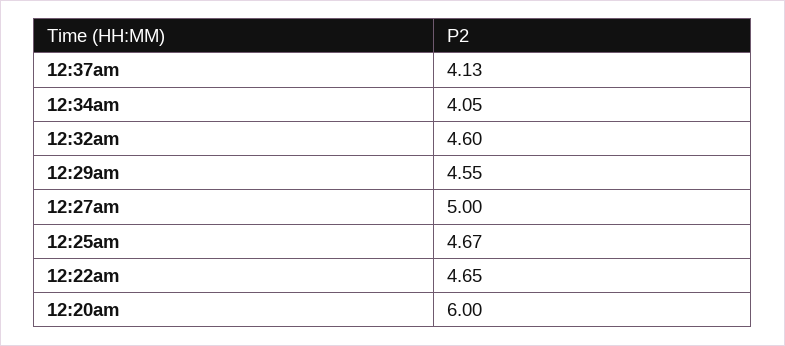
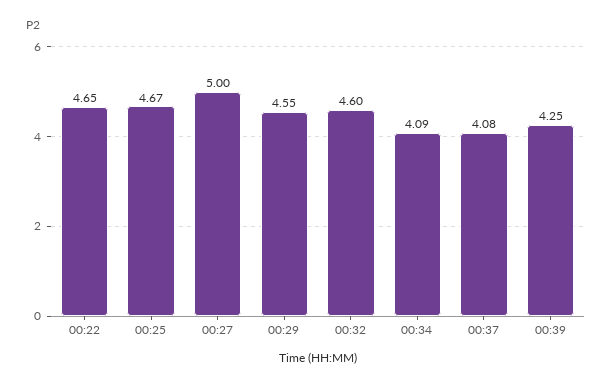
12:37am: 4.13 -> 4.08
12:34am: 4.05 -> 4.09
12:20am: 6 -> none
00:39: none -> 4.25

